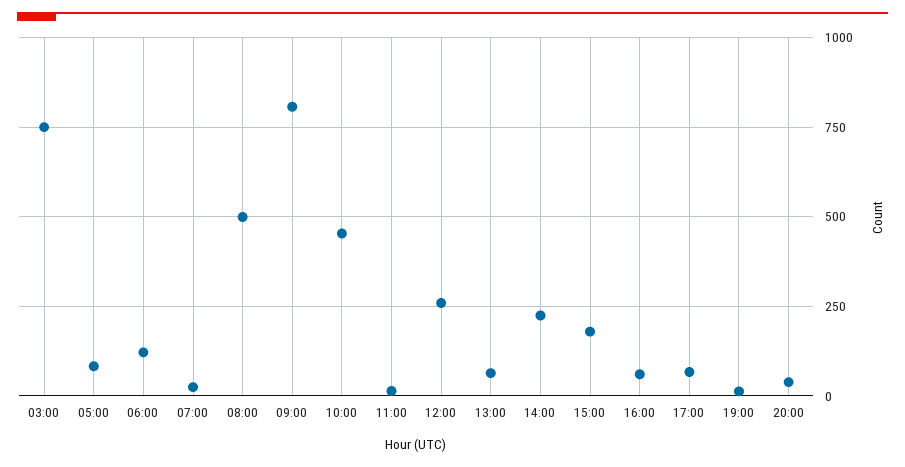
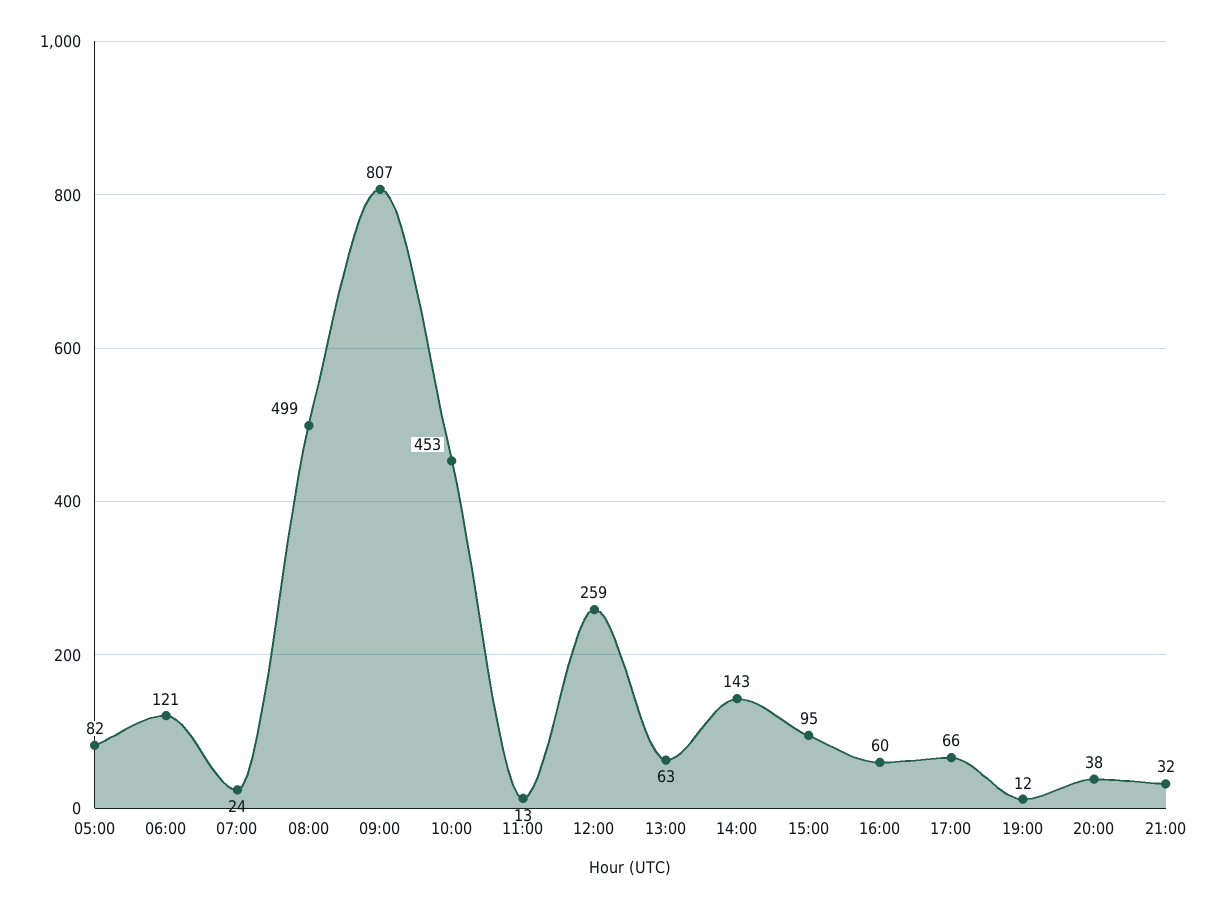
03:00: 750 -> none
14:00: 225 -> 143
15:00: 175 -> 95
21:00: none -> 32

